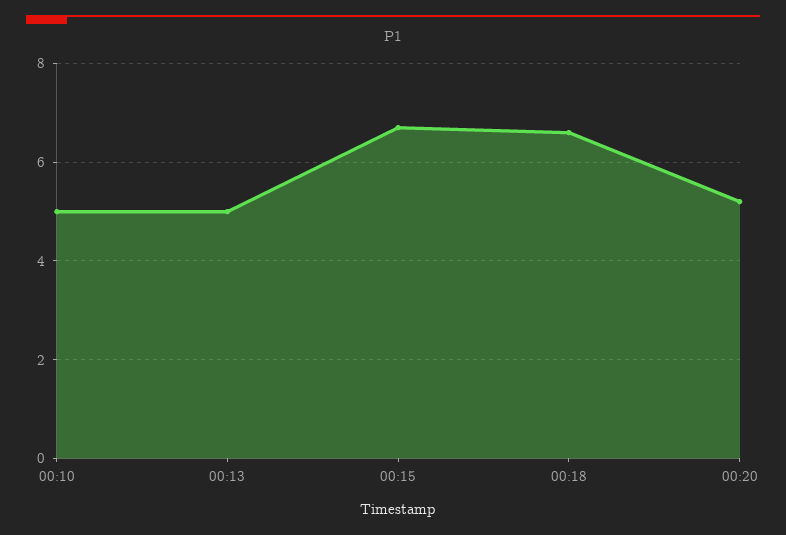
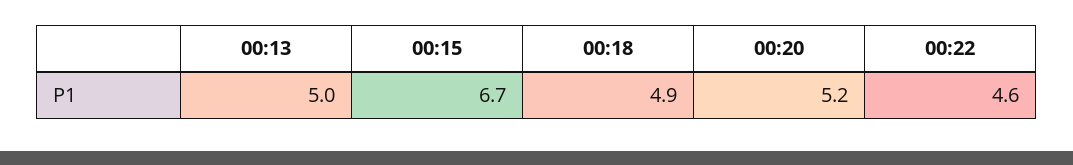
00:10: 5 -> none
00:18: 6.5 -> 4.9
00:22: none -> 4.6

